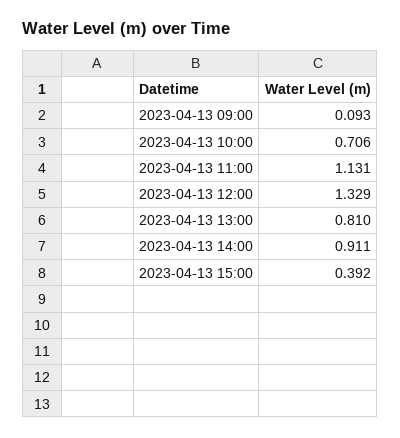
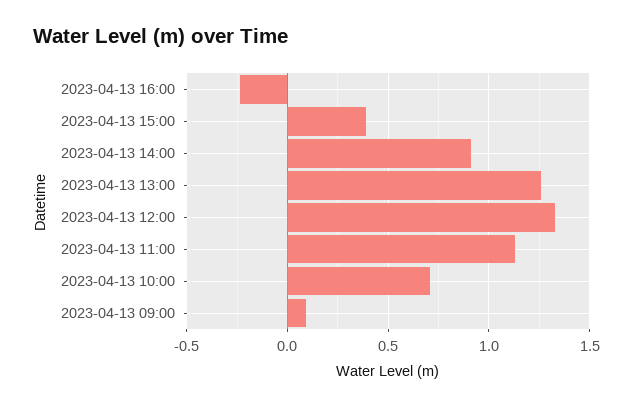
2023-04-13 13:00: 0.81 -> 1.25
2023-04-13 16:00: none -> -0.25

